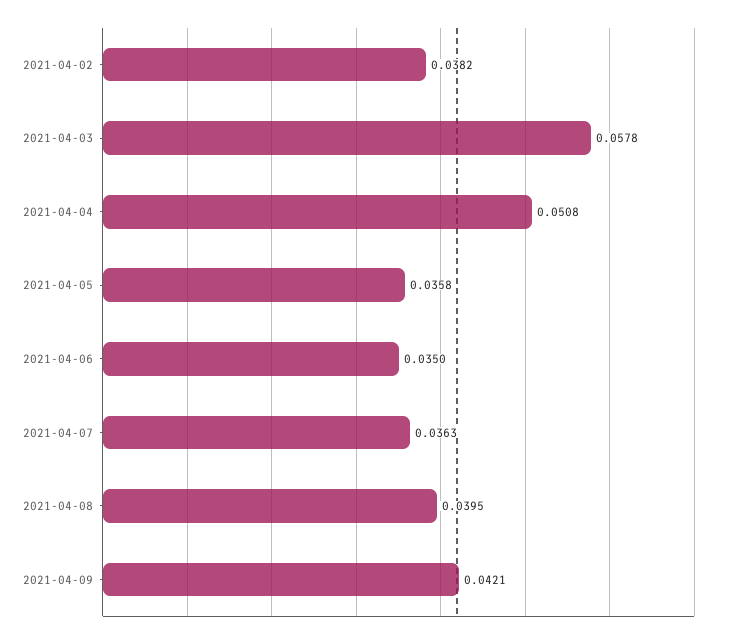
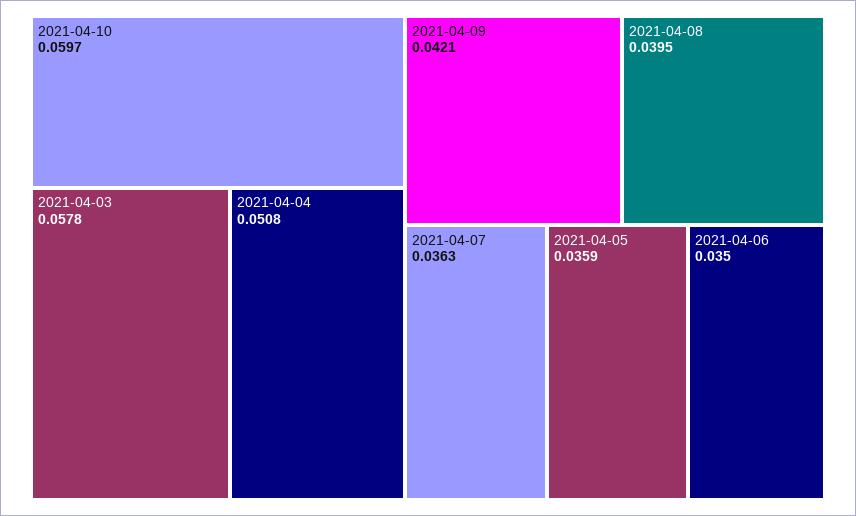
2021-04-02: 0.0382 -> none
2021-04-05: 0.0358 -> 0.0359
2021-04-10: none -> 0.0597

